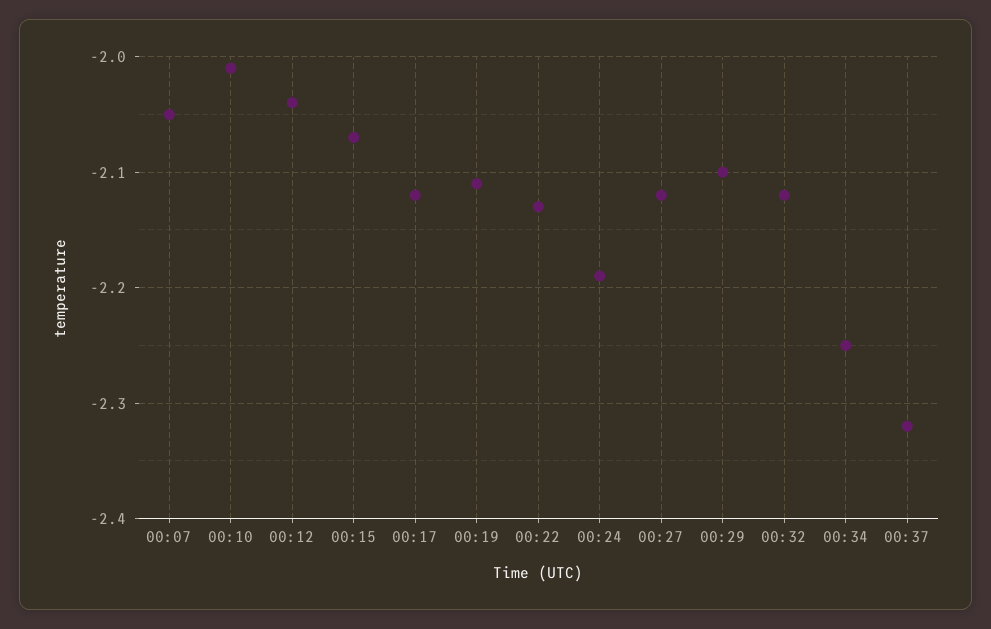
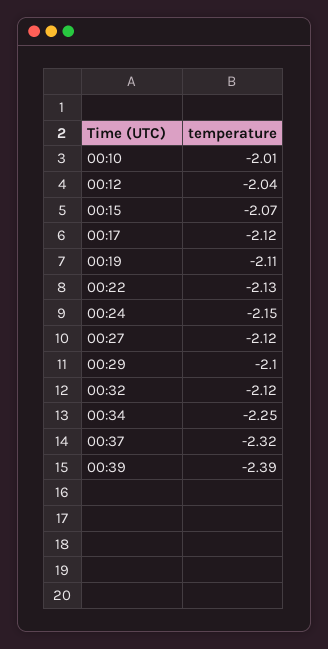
00:07: -2.05 -> none
00:24: -2.19 -> -2.15
00:39: none -> -2.39

